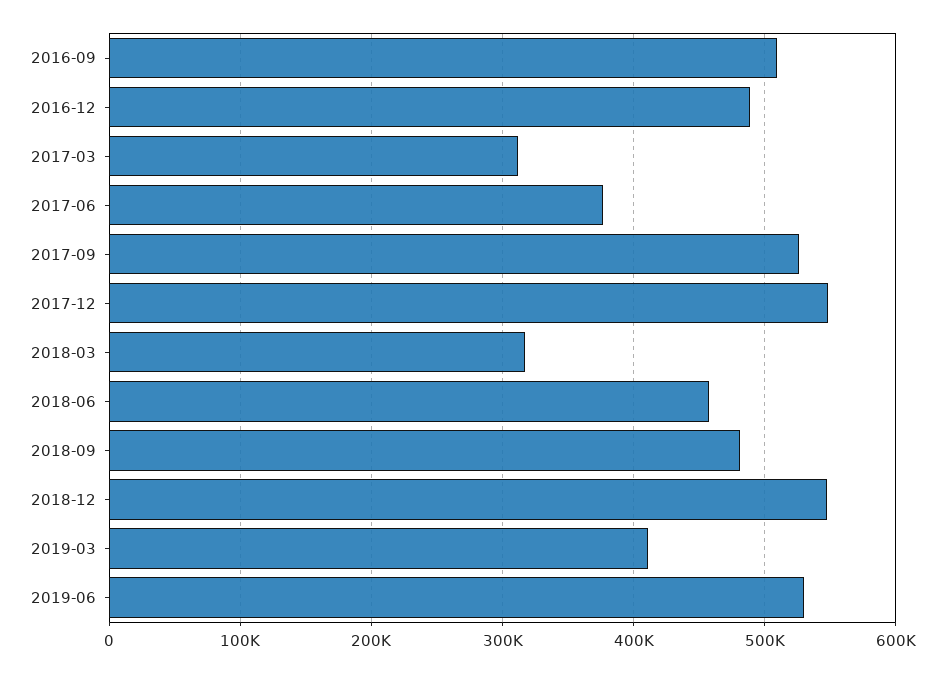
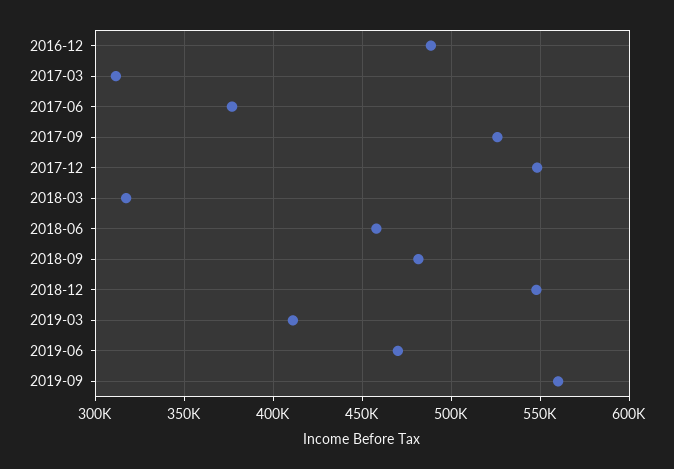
2016-09: 510000 -> none
2019-06: 530000 -> 470000
2019-09: none -> 560000

